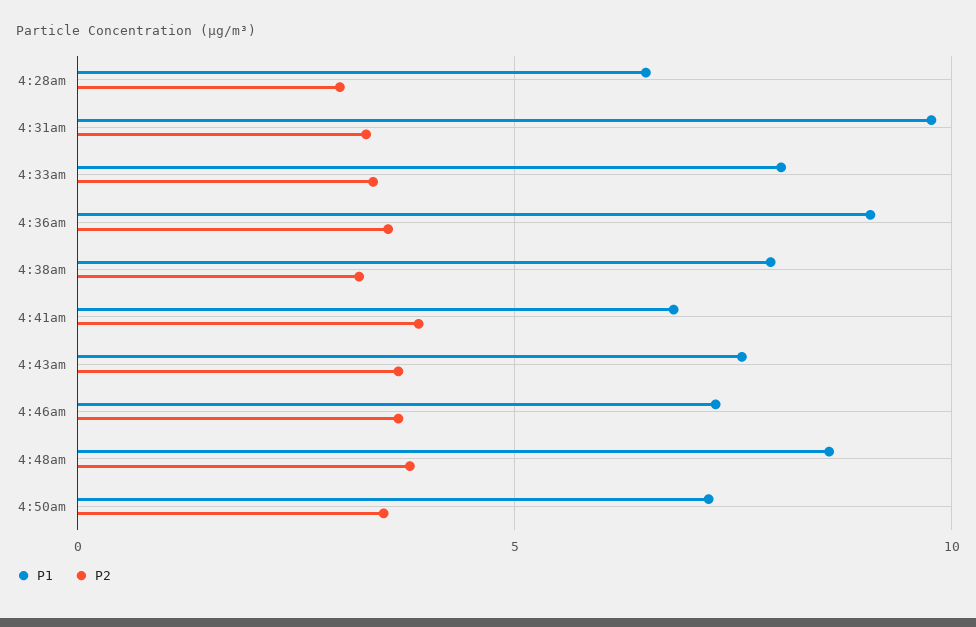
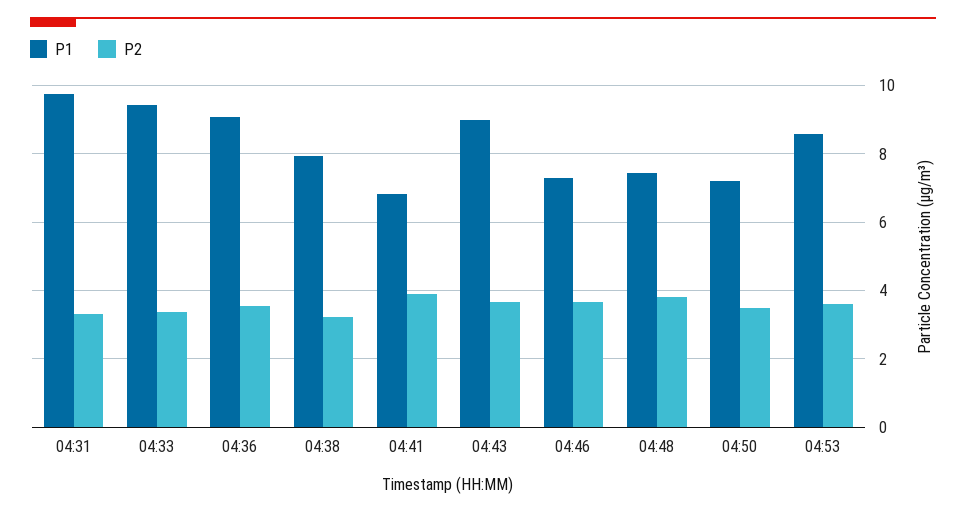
P1, 4:28am: 6.5 -> none
P2, 4:28am: 3 -> none
P1, 4:33am: 8 -> 9.4
P1, 4:43am: 7.5 -> 9
P1, 4:48am: 8.5 -> 7.4
P1, 04:53: none -> 8.6
P2, 04:53: none -> 3.6

